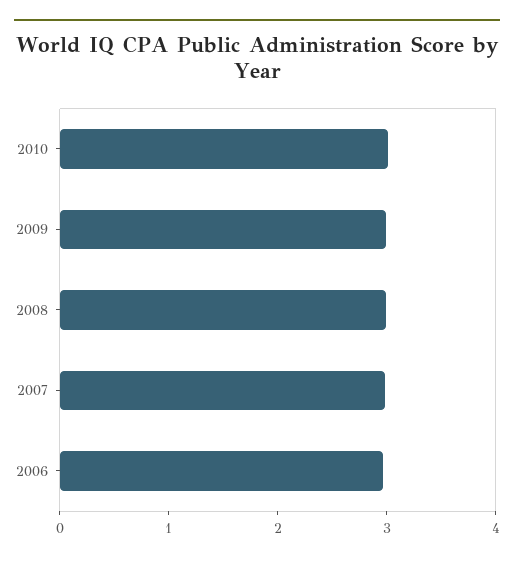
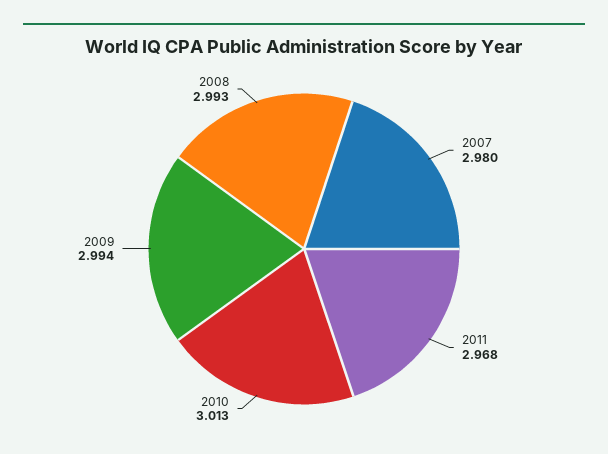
2006: 3 -> none
2011: none -> 2.968

